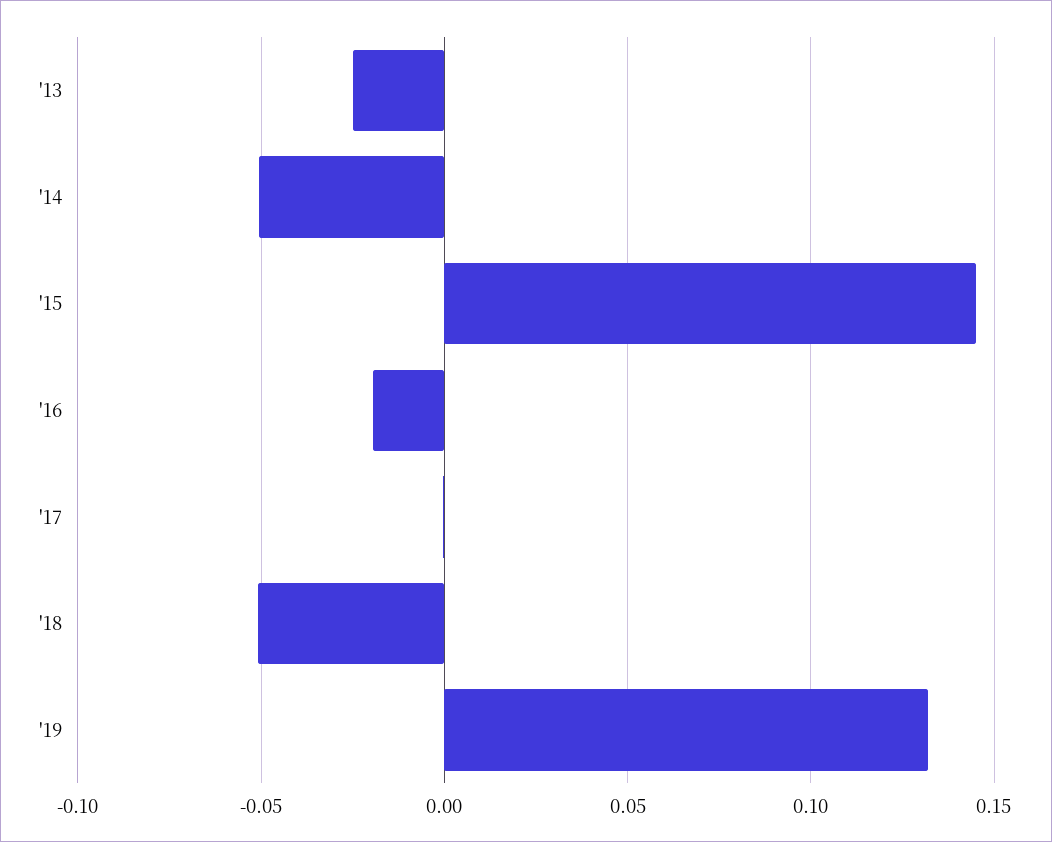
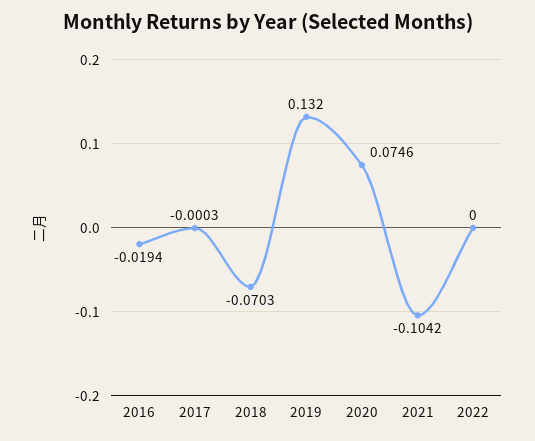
'13: -0.025 -> none
'14: -0.05 -> none
'15: 0.145 -> none
'18: -0.05 -> -0.0703
2020: none -> 0.0746
2021: none -> -0.1042
2022: none -> 0

